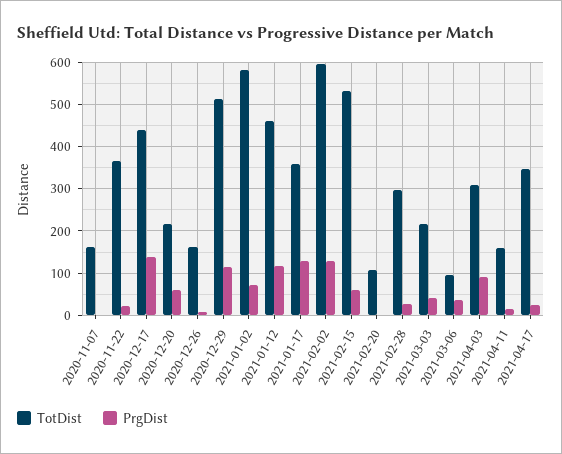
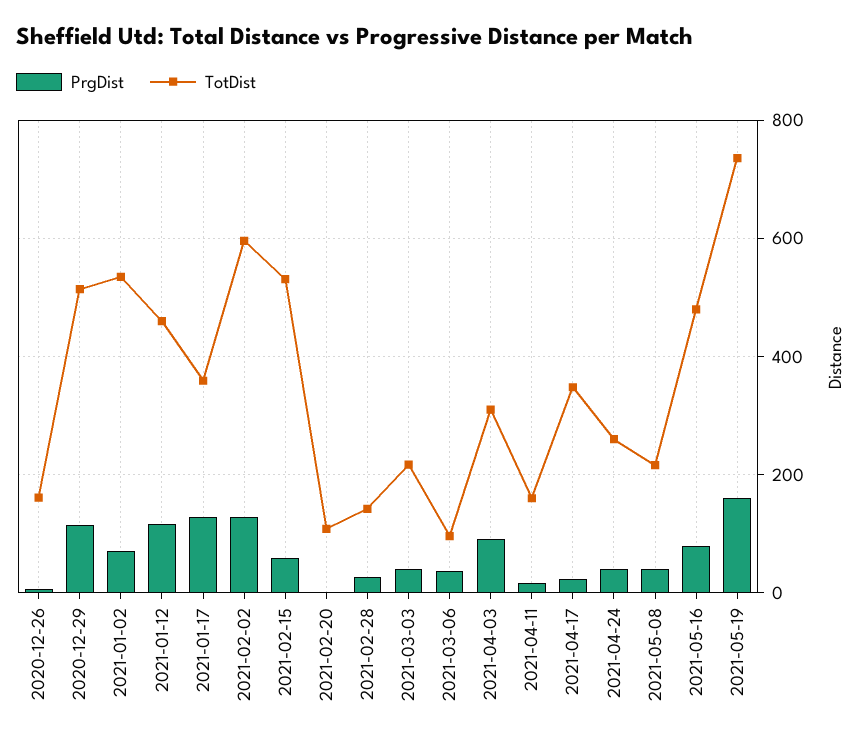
TotDist, 2020-11-07: 160 -> none
PrgDist, 2020-11-07: 0 -> none
TotDist, 2020-11-22: 360 -> none
PrgDist, 2020-11-22: 20 -> none
TotDist, 2020-12-17: 440 -> none
PrgDist, 2020-12-17: 140 -> none
TotDist, 2020-12-20: 220 -> none
PrgDist, 2020-12-20: 60 -> none
TotDist, 2021-01-02: 580 -> 540
TotDist, 2021-02-28: 300 -> 140
PrgDist, 2021-04-24: none -> 40
TotDist, 2021-04-24: none -> 260
PrgDist, 2021-05-08: none -> 40
TotDist, 2021-05-08: none -> 220
PrgDist, 2021-05-16: none -> 80
TotDist, 2021-05-16: none -> 480
PrgDist, 2021-05-19: none -> 160
TotDist, 2021-05-19: none -> 740

